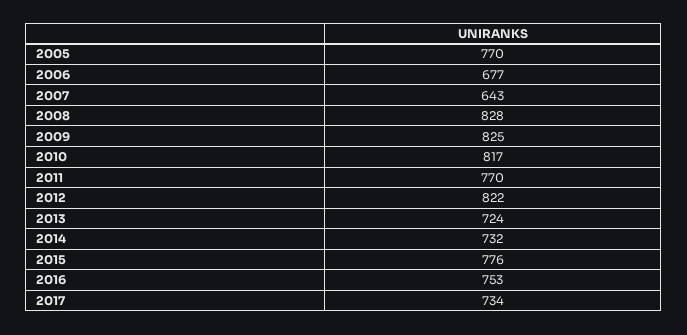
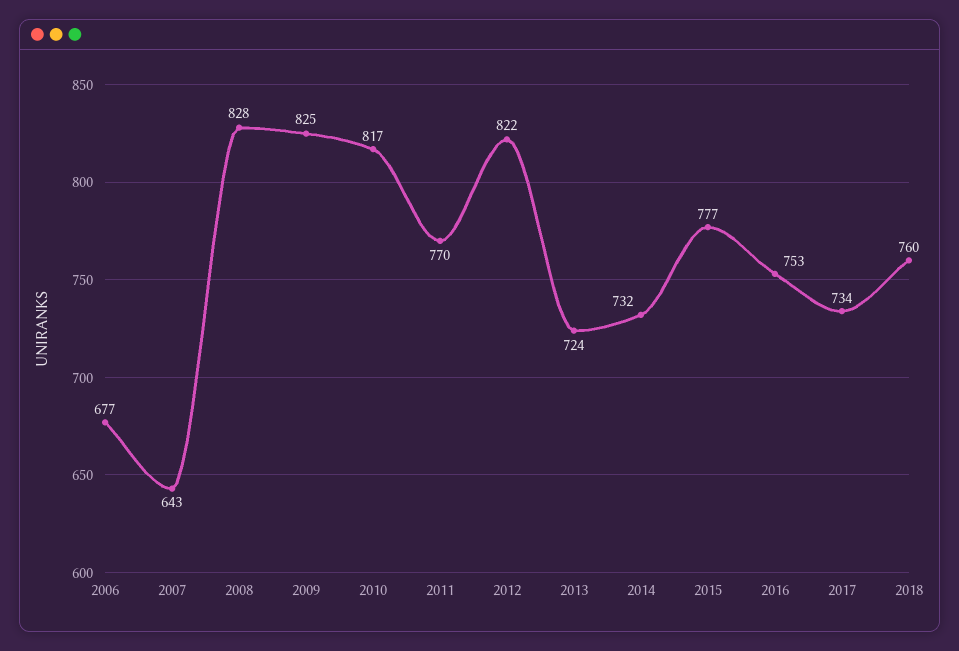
2005: 770 -> none
2015: 776 -> 777
2018: none -> 760

